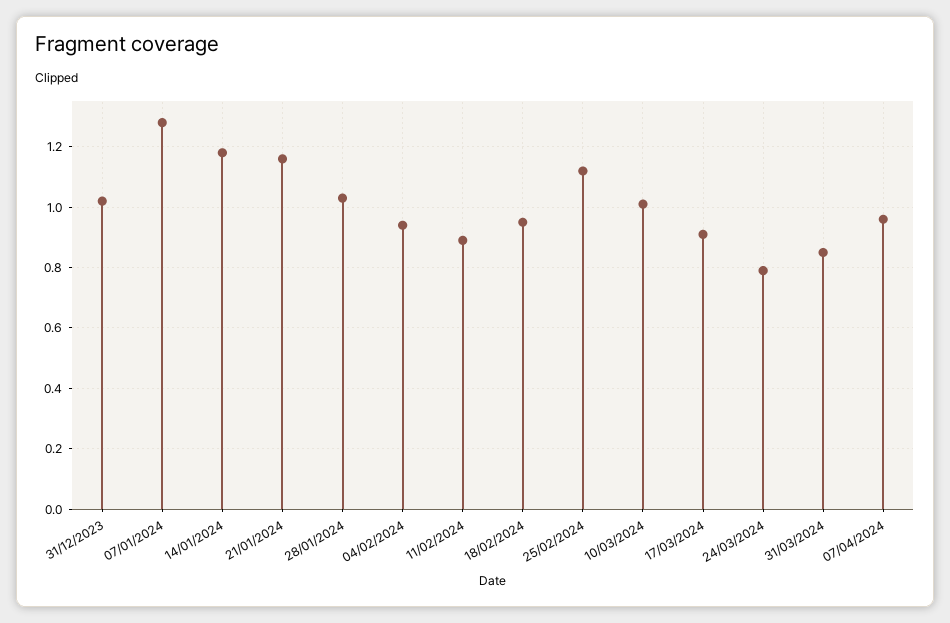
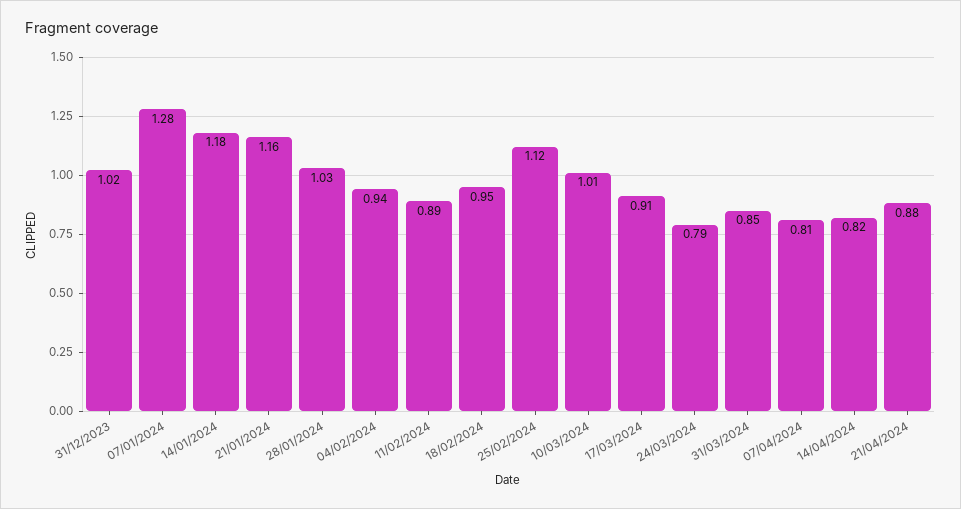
07/04/2024: 0.95 -> 0.81
14/04/2024: none -> 0.82
21/04/2024: none -> 0.88

